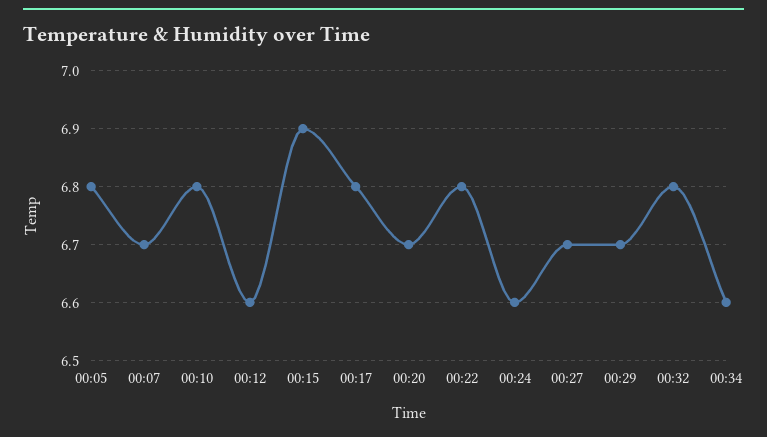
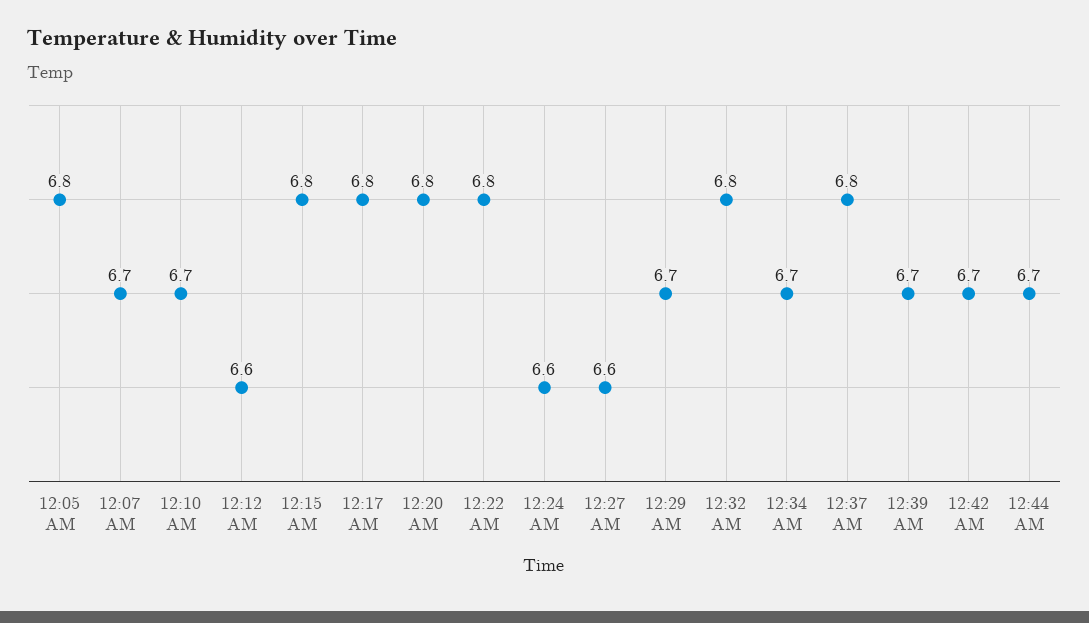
00:10: 6.8 -> 6.7
00:15: 6.9 -> 6.8
00:20: 6.7 -> 6.8
00:27: 6.7 -> 6.6
00:34: 6.6 -> 6.7
12:37 AM: none -> 6.8
12:39 AM: none -> 6.7
12:42 AM: none -> 6.7
12:44 AM: none -> 6.7

